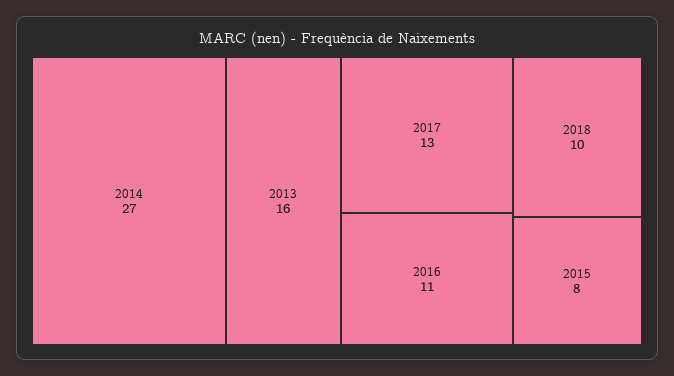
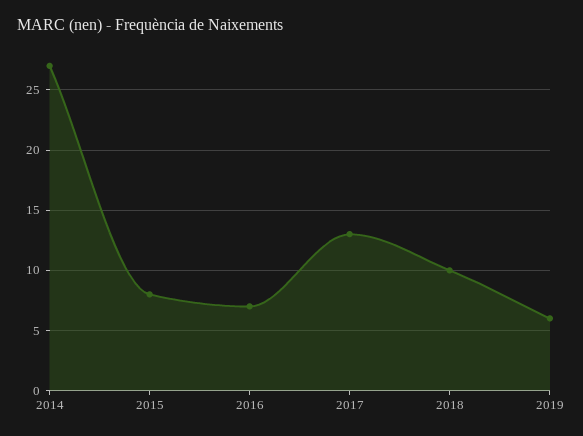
2013: 16 -> none
2016: 11 -> 7
2019: none -> 6

